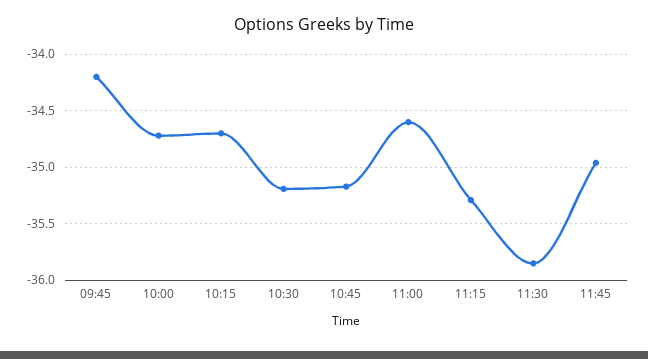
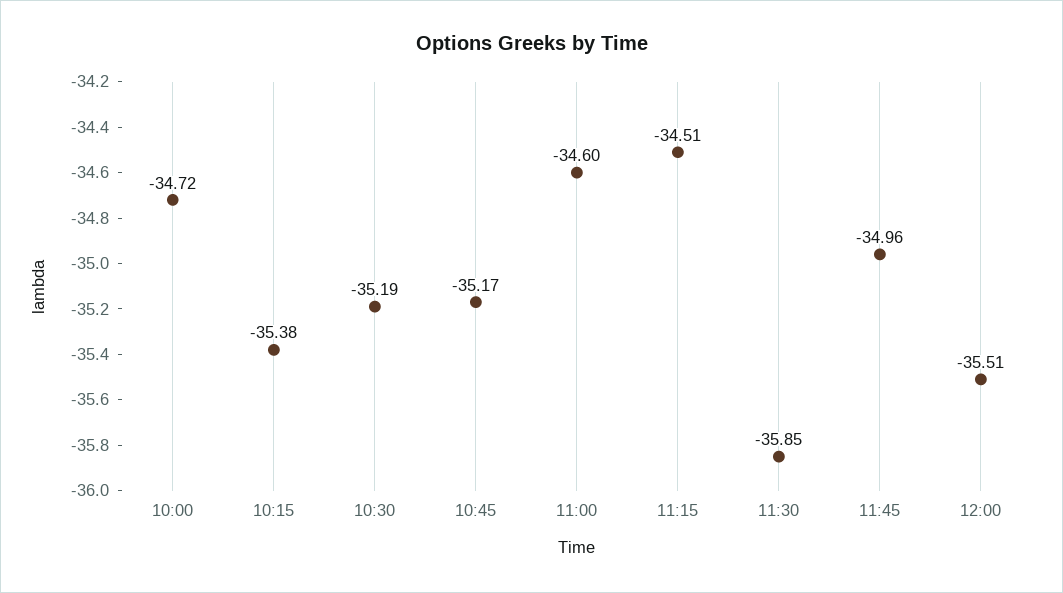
09:45: -34.2 -> none
10:15: -34.7 -> -35.38
11:15: -35.3 -> -34.51
12:00: none -> -35.51

